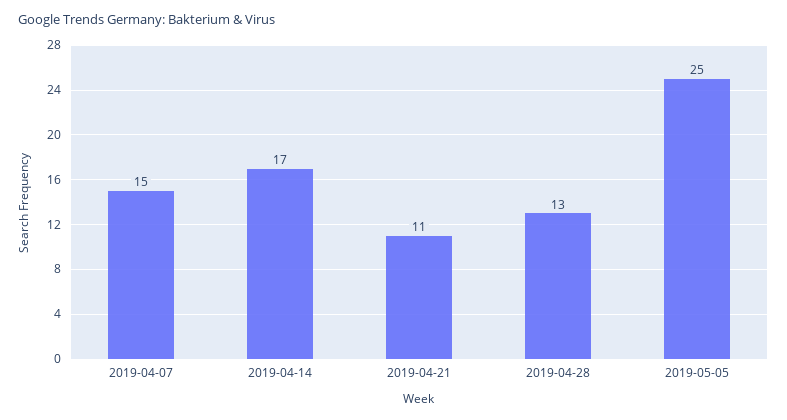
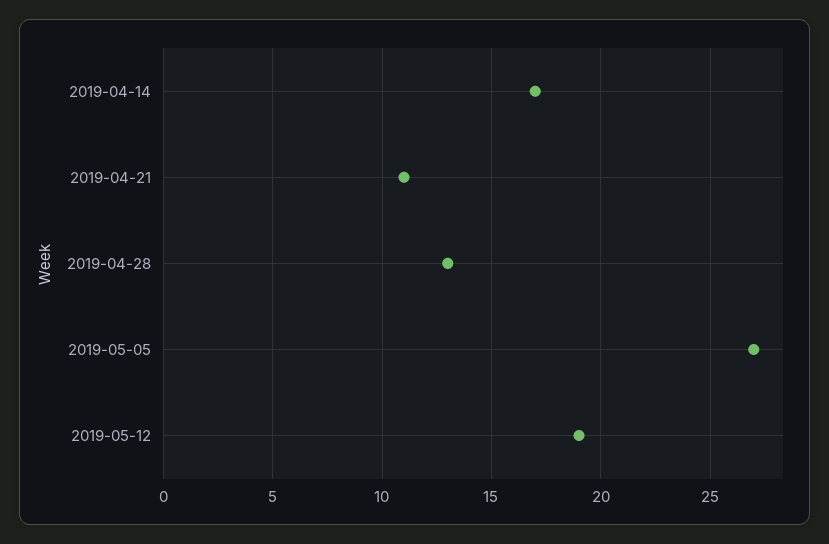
2019-04-07: 15 -> none
2019-05-05: 25 -> 27
2019-05-12: none -> 19

